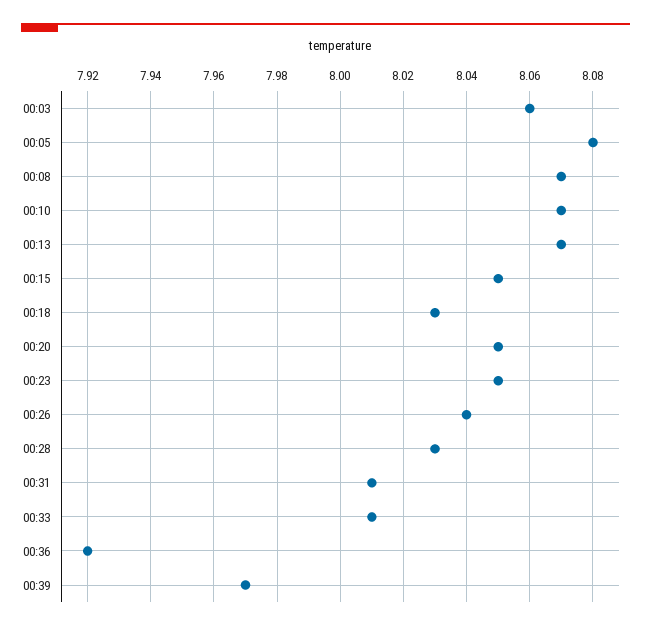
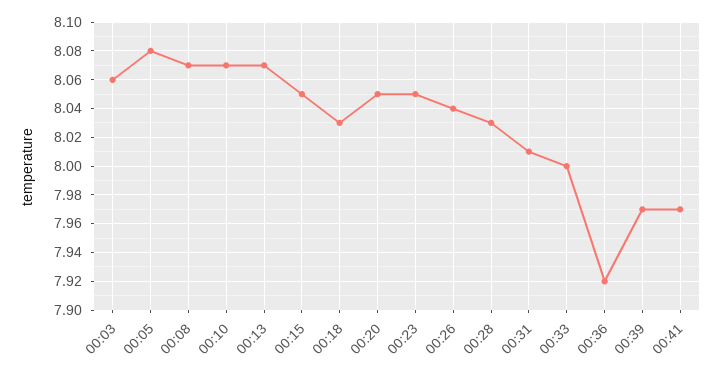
00:33: 8.01 -> 8
00:41: none -> 7.97

